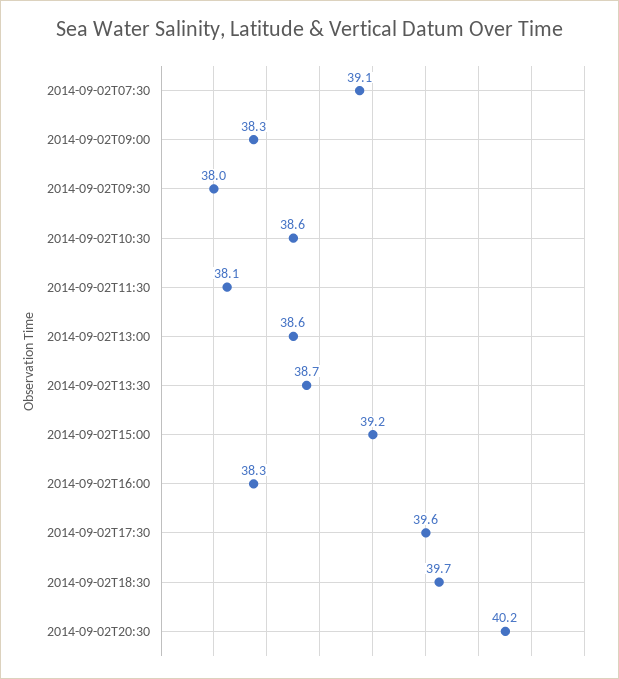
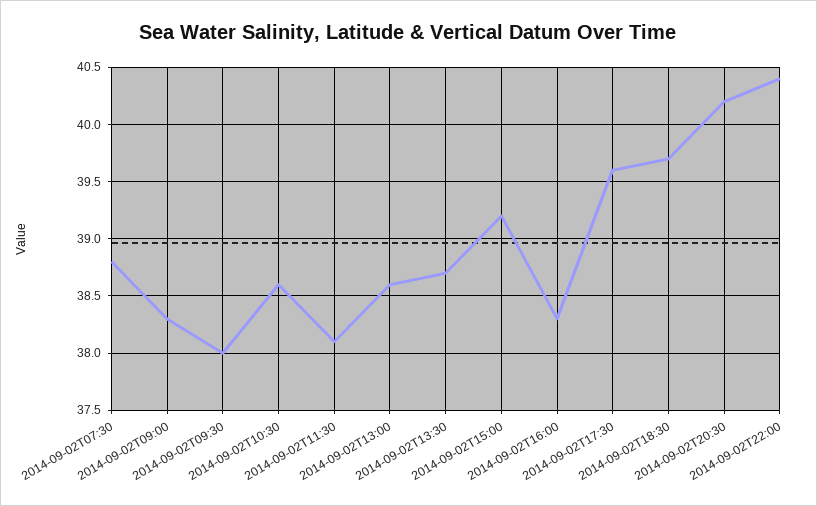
2014-09-02T07:30: 39.1 -> 38.8
2014-09-02T22:00: none -> 40.4

